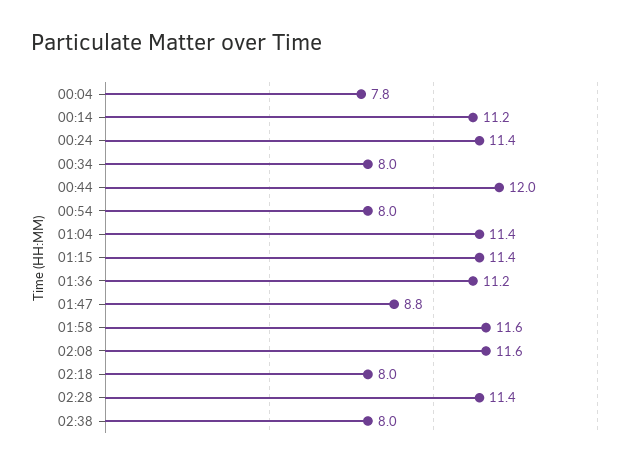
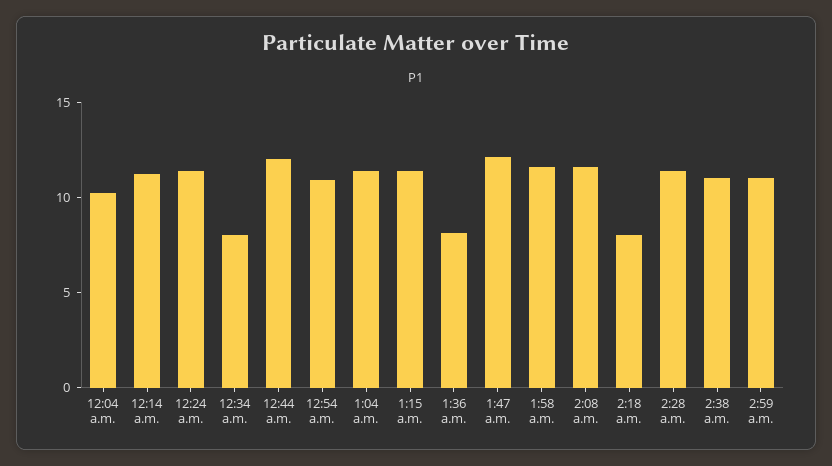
00:04: 7.8 -> 10
00:54: 8 -> 11
01:36: 11.2 -> 8
01:47: 8.8 -> 12
02:38: 8 -> 11
2:59 a.m.: none -> 11

